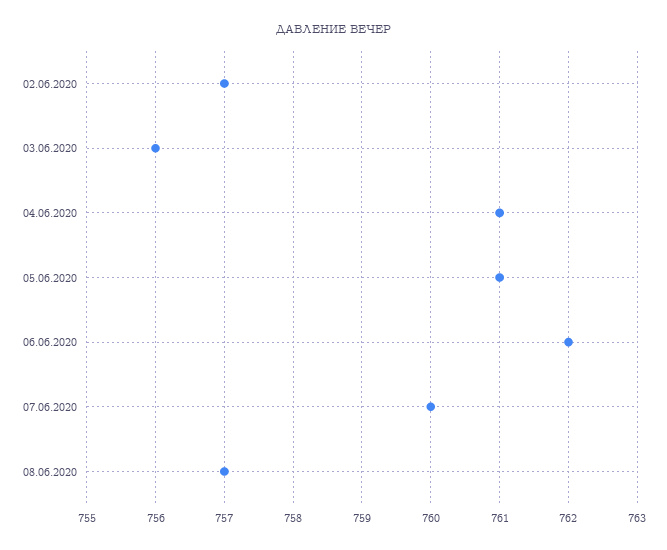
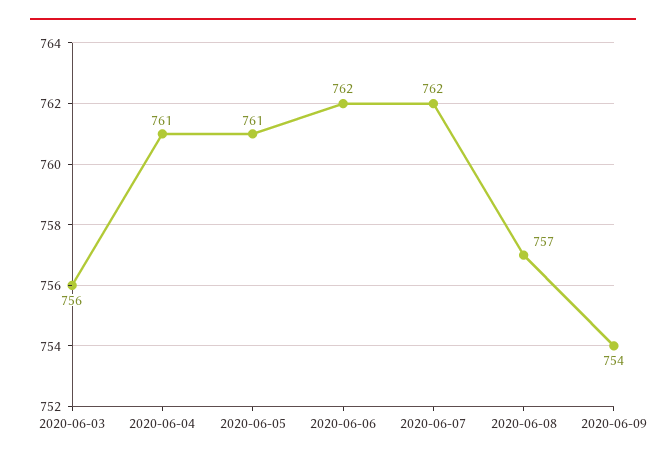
02.06.2020: 757 -> none
07.06.2020: 760 -> 762
2020-06-09: none -> 754

